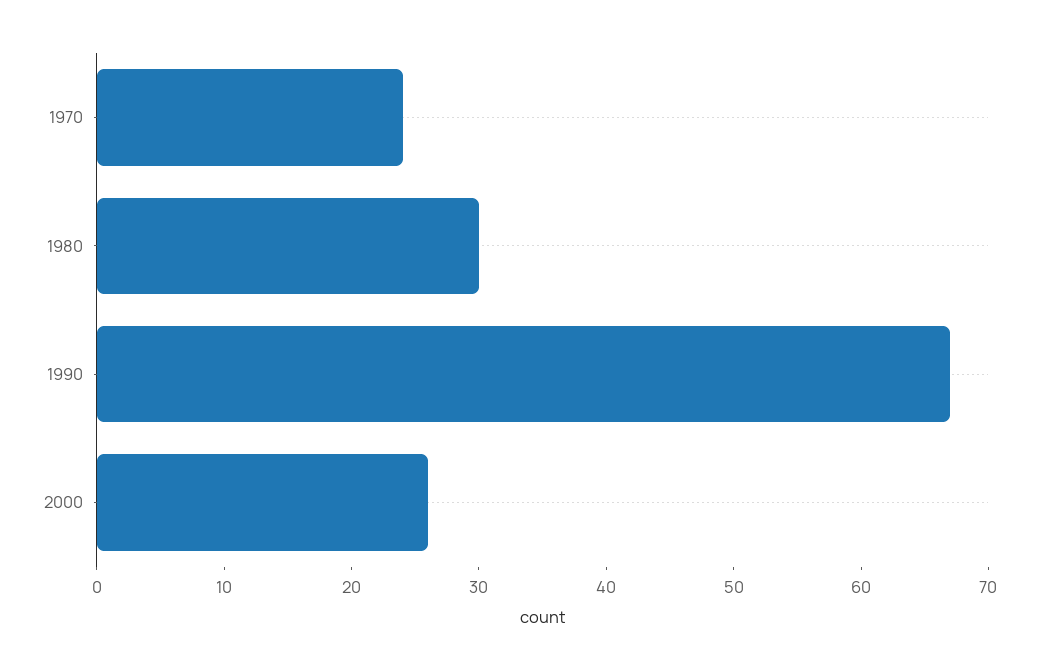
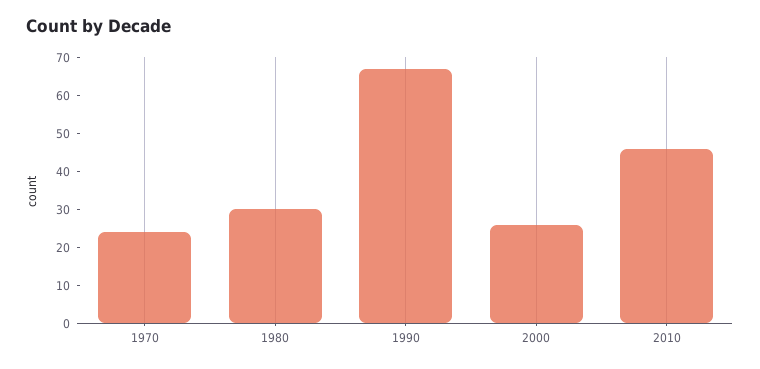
2010: none -> 45

